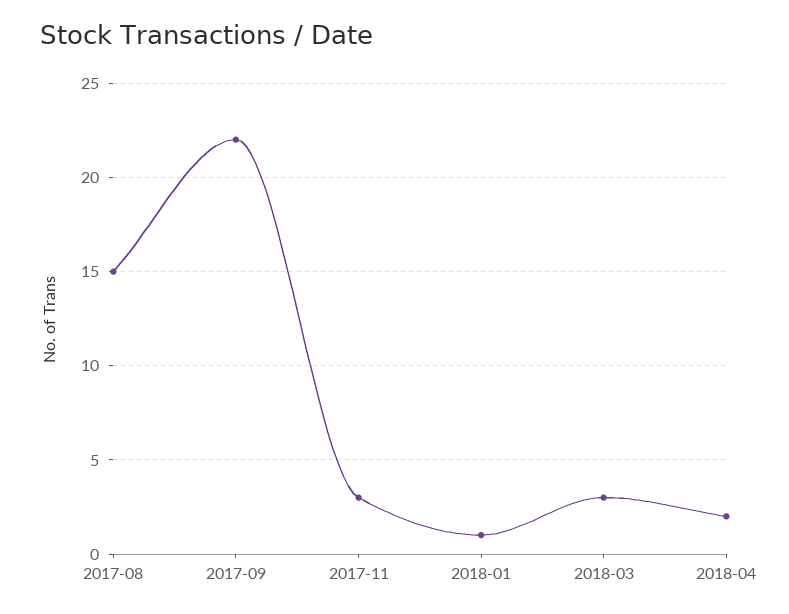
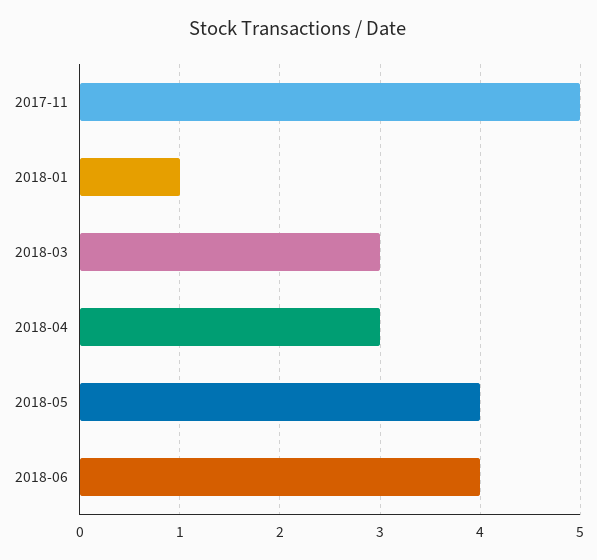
2017-08: 15 -> none
2017-09: 22 -> none
2017-11: 3 -> 5
2018-04: 2 -> 3
2018-05: none -> 4
2018-06: none -> 4

